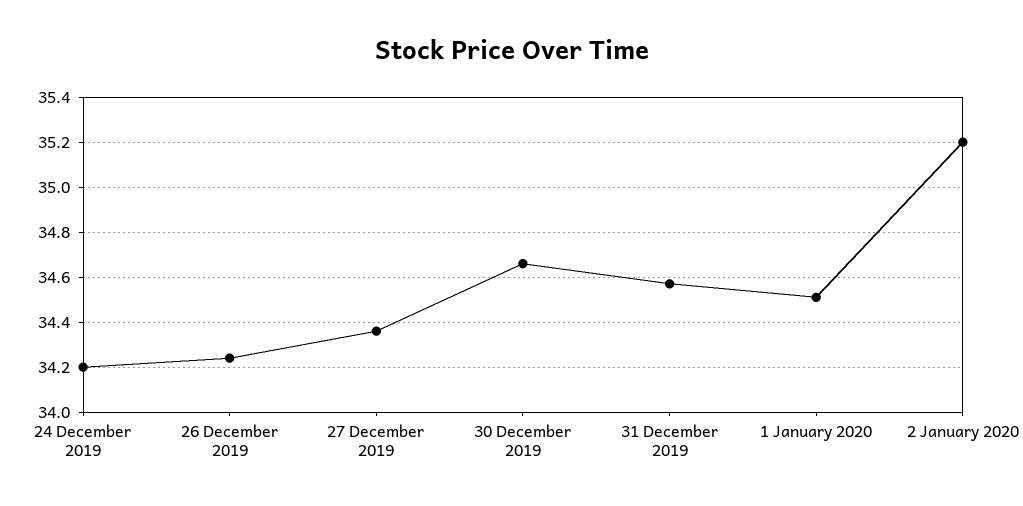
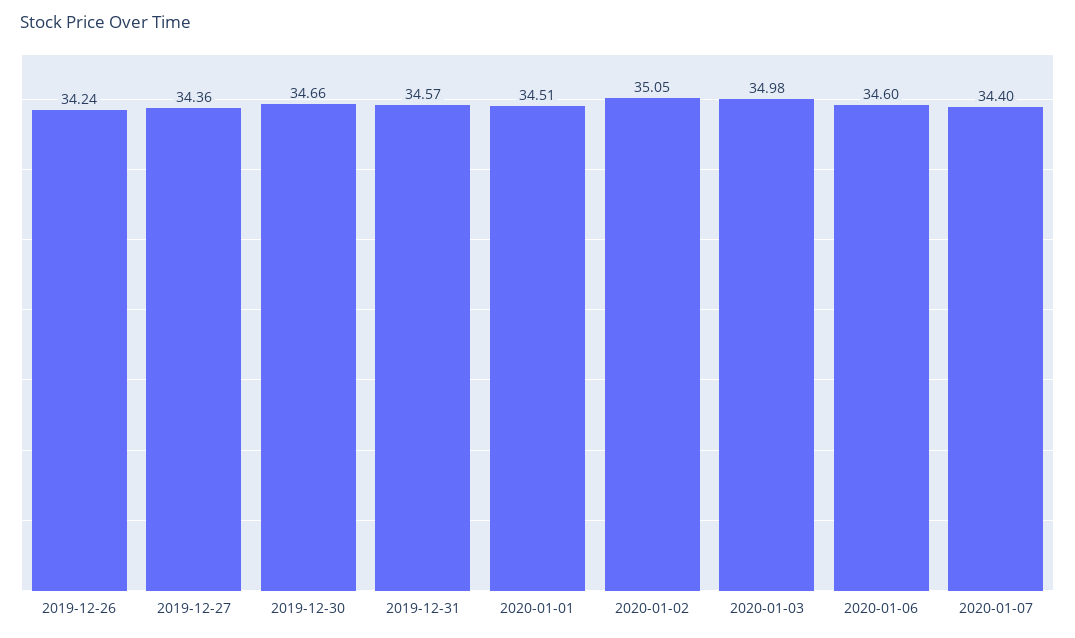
24 December 2019: 34.2 -> none
2 January 2020: 35.2 -> 35.05
2020-01-03: none -> 34.98
2020-01-06: none -> 34.6
2020-01-07: none -> 34.4

